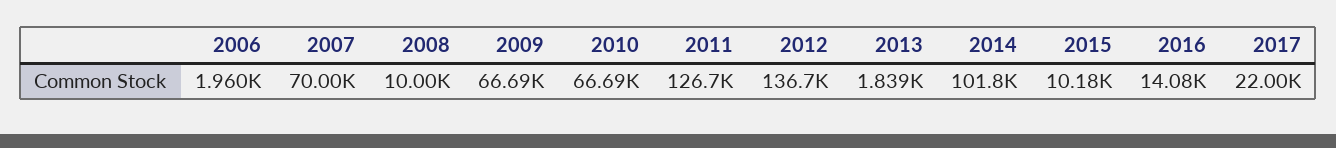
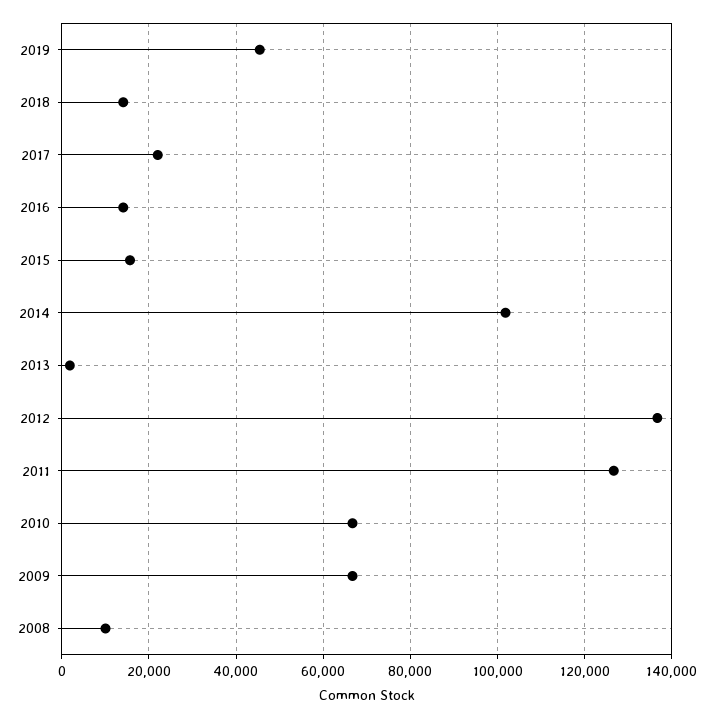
2006: 1960 -> none
2007: 70000 -> none
2015: 10180 -> 16000
2019: none -> 46000
2018: none -> 14000

